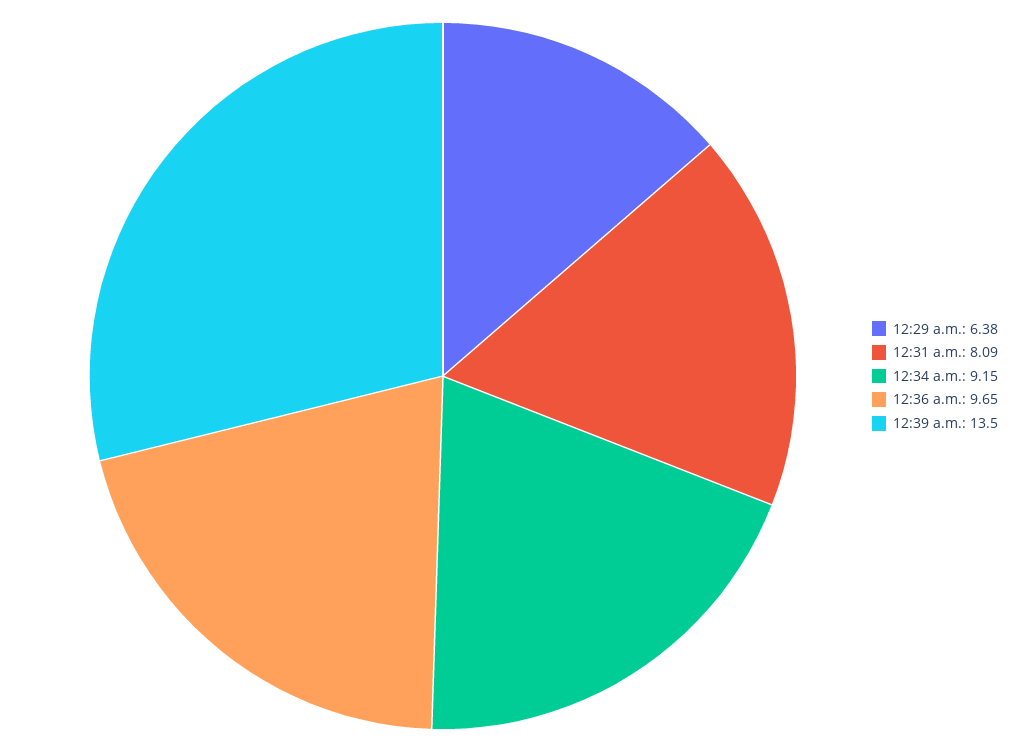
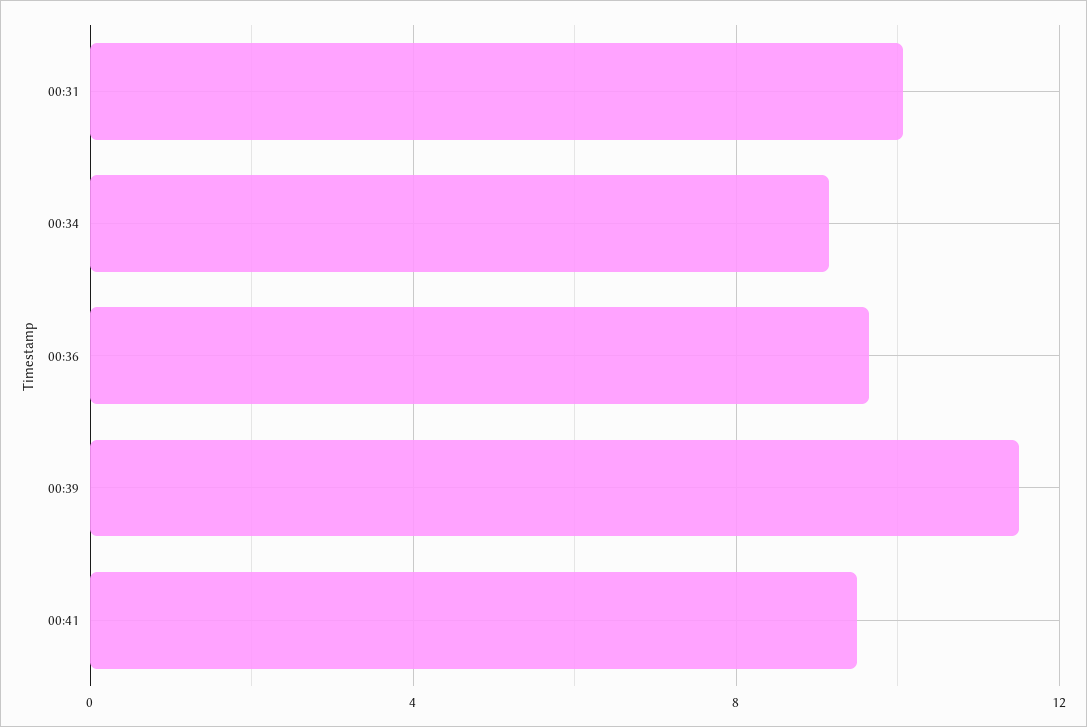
12:29 a.m.: 6.38 -> none
12:31 a.m.: 8.09 -> 10
12:39 a.m.: 13.5 -> 11.5
00:41: none -> 9.5

